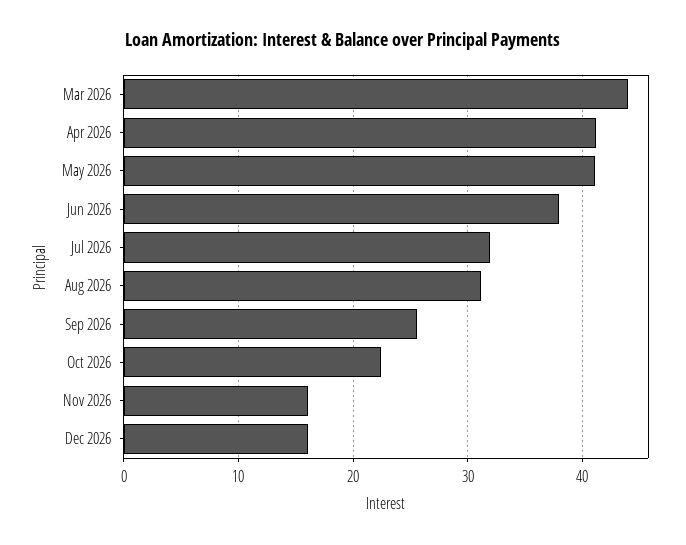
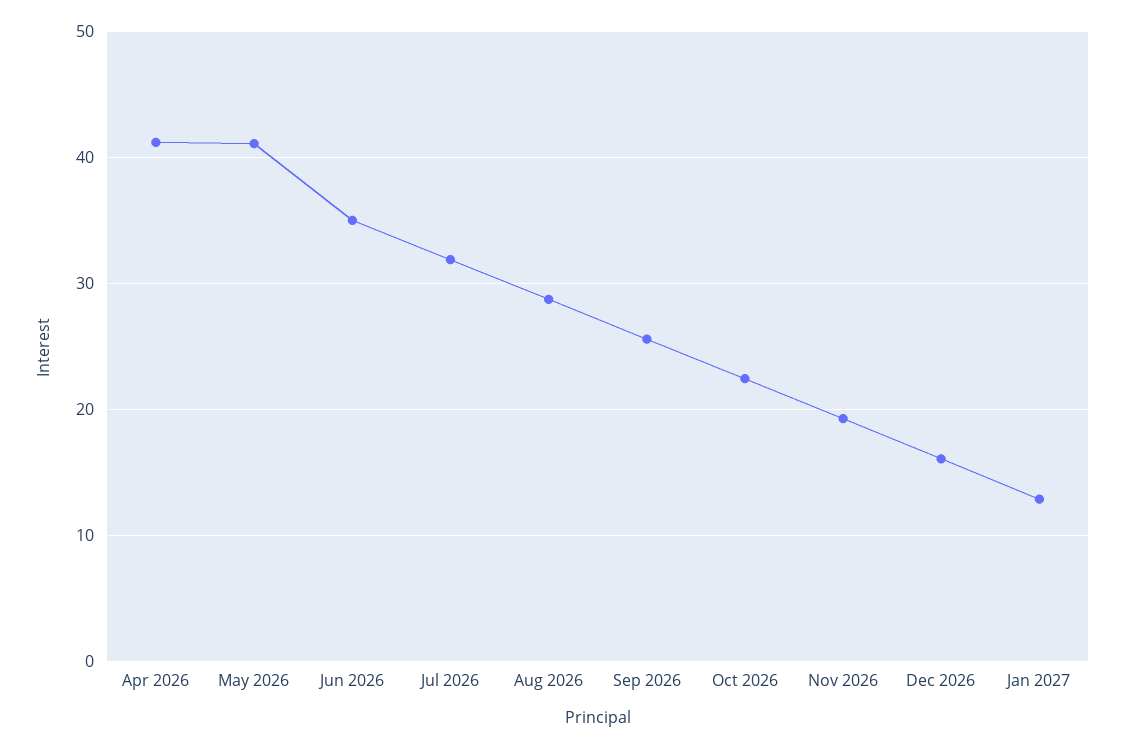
Mar 2026: 44 -> none
Jun 2026: 38 -> 35
Aug 2026: 31 -> 29
Nov 2026: 16 -> 19
Jan 2027: none -> 13

